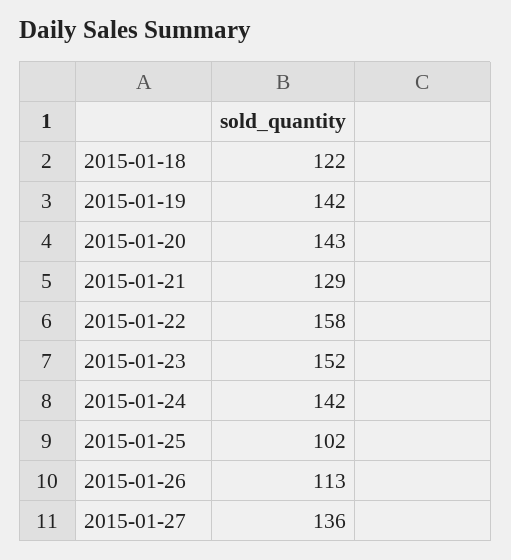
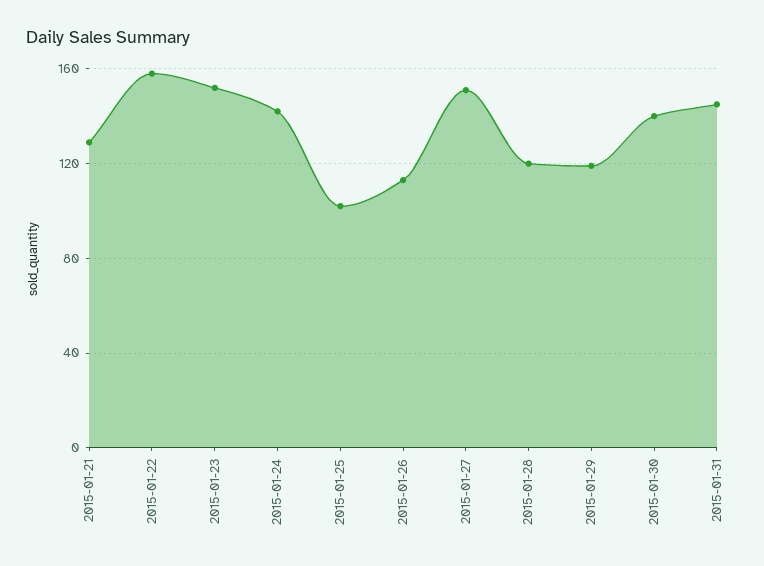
2015-01-18: 122 -> none
2015-01-19: 142 -> none
2015-01-20: 143 -> none
2015-01-27: 136 -> 150
2015-01-28: none -> 120
2015-01-29: none -> 120
2015-01-30: none -> 140
2015-01-31: none -> 145

